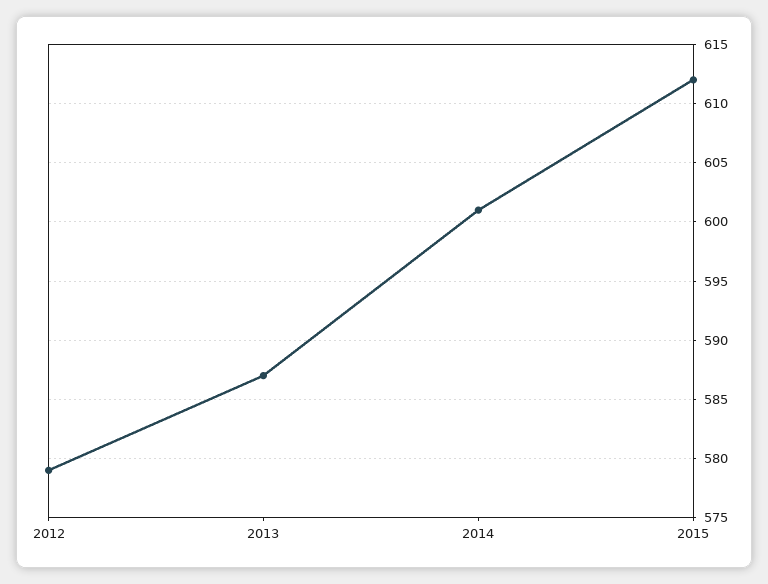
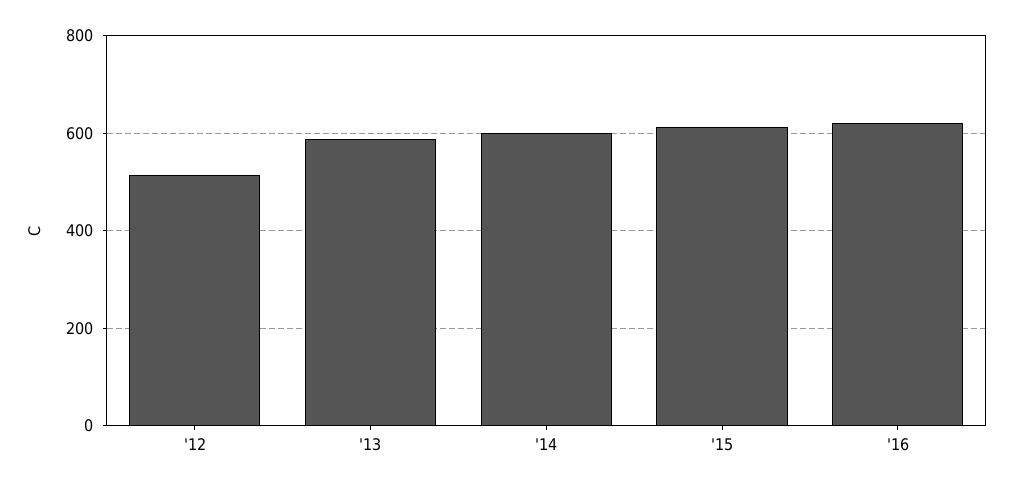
2012: 579 -> 520
'16: none -> 620

